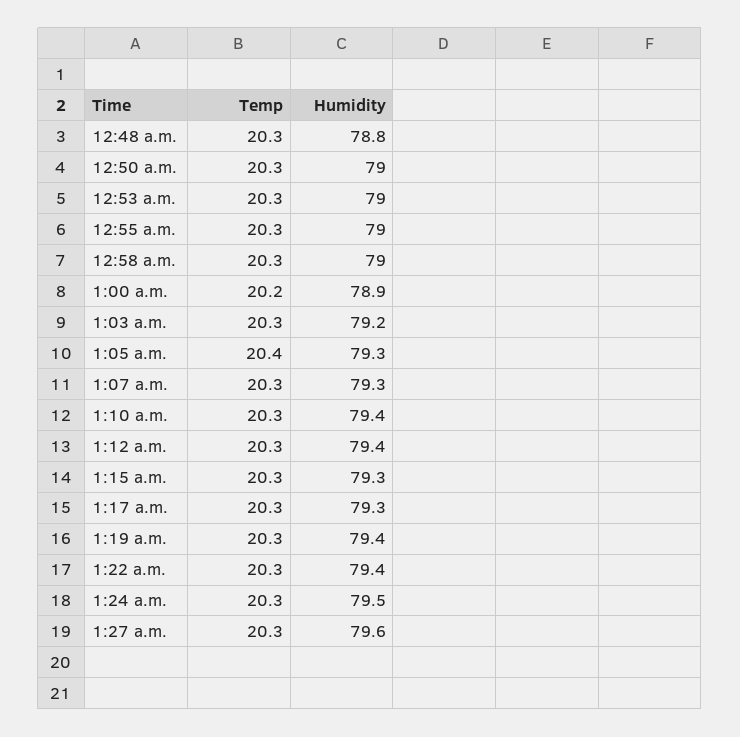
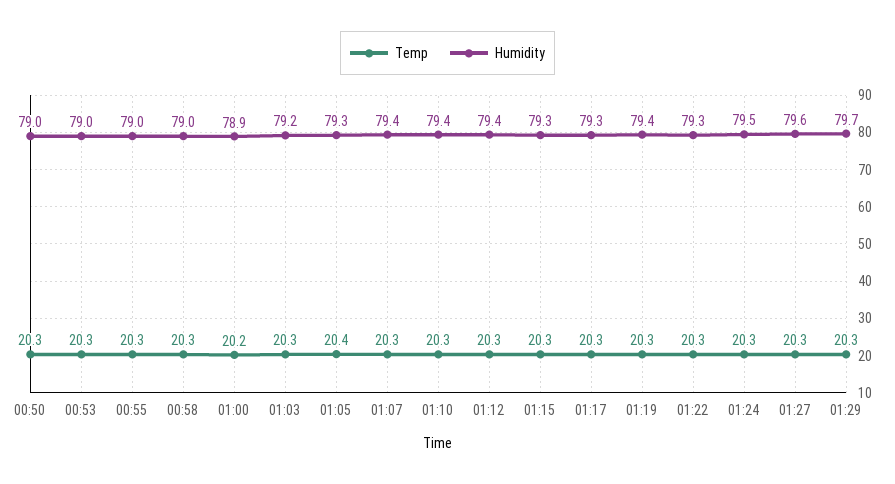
Temp, 12:48 a.m.: 20.3 -> none
Humidity, 12:48 a.m.: 78.8 -> none
Humidity, 1:07 a.m.: 79.3 -> 79.4
Humidity, 1:22 a.m.: 79.4 -> 79.3
Temp, 01:29: none -> 20.3
Humidity, 01:29: none -> 79.7

